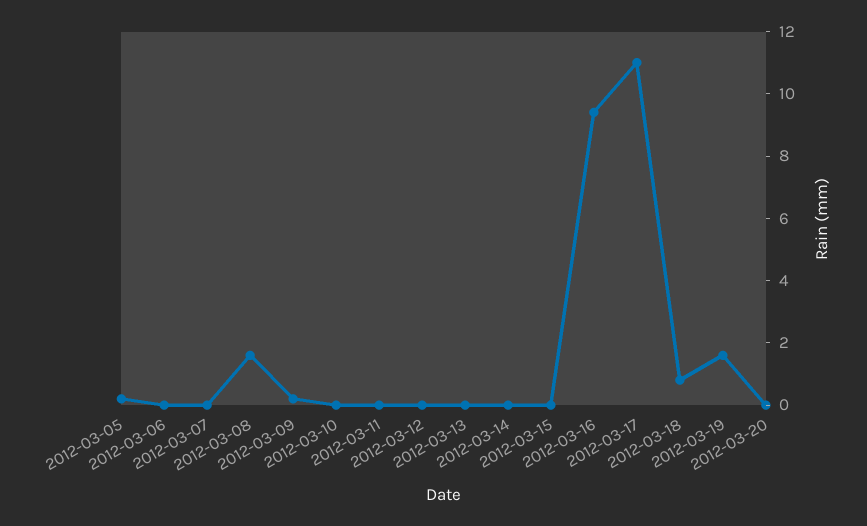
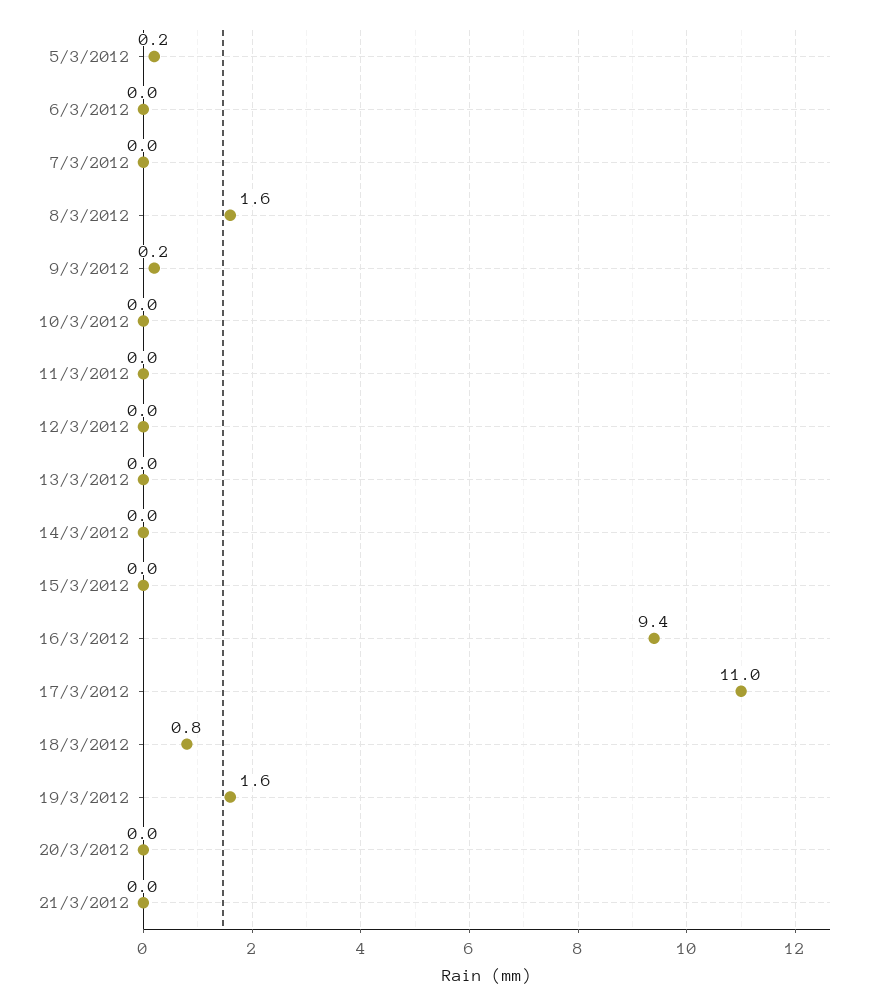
21/3/2012: none -> 0

